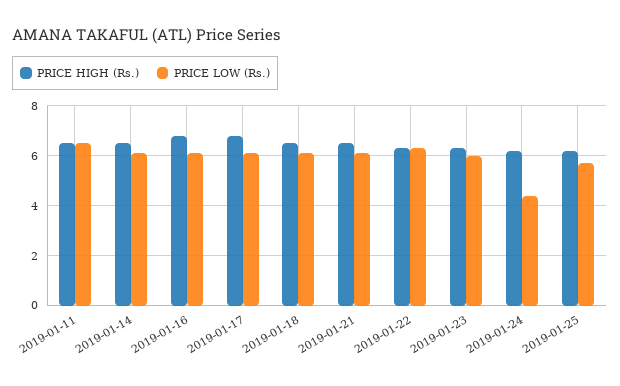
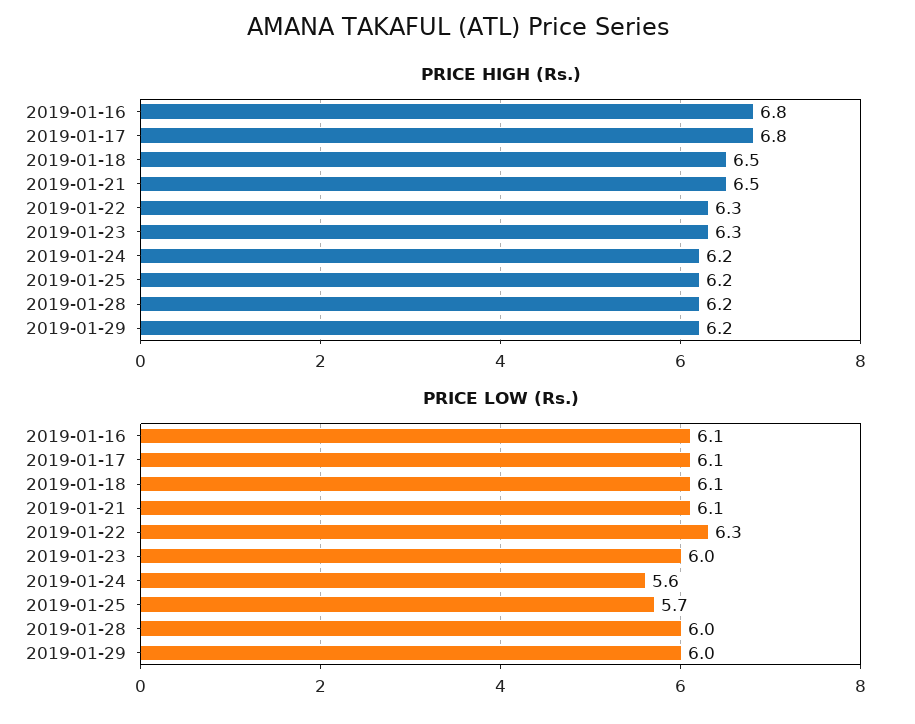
PRICE HIGH (Rs.), 2019-01-11: 6.5 -> none
PRICE LOW (Rs.), 2019-01-11: 6.5 -> none
PRICE HIGH (Rs.), 2019-01-14: 6.5 -> none
PRICE LOW (Rs.), 2019-01-14: 6 -> none
PRICE LOW (Rs.), 2019-01-24: 4.5 -> 5.6
PRICE HIGH (Rs.), 2019-01-28: none -> 6.2
PRICE HIGH (Rs.), 2019-01-29: none -> 6.2
PRICE LOW (Rs.), 2019-01-28: none -> 6
PRICE LOW (Rs.), 2019-01-29: none -> 6

